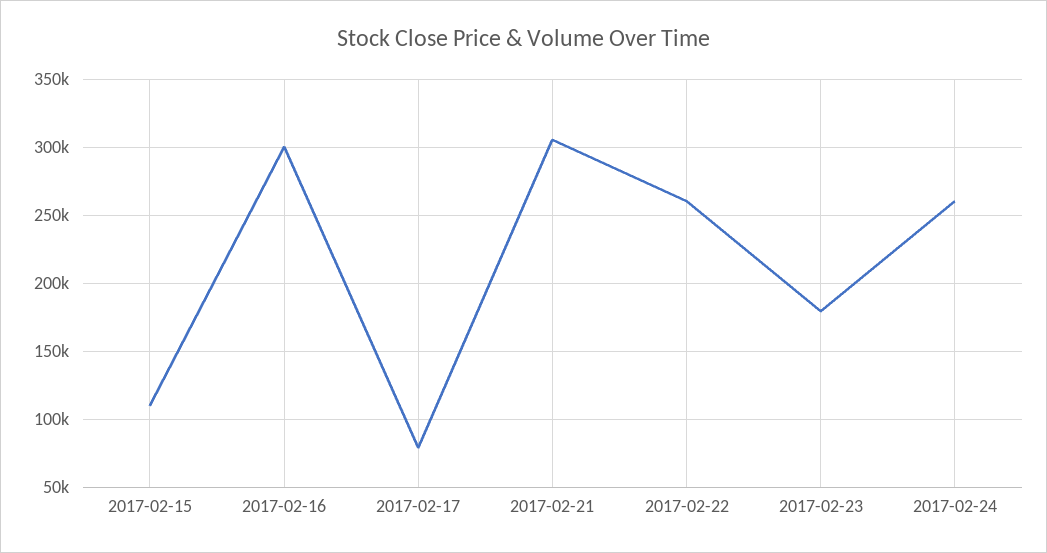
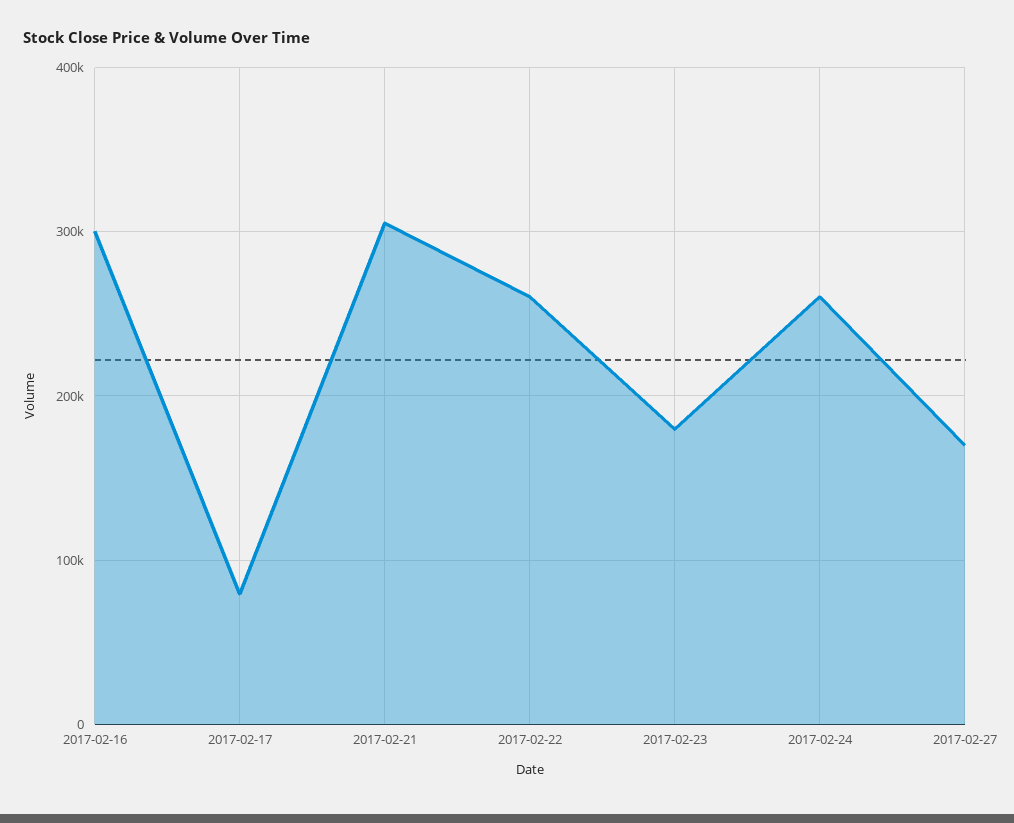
2017-02-15: 110000 -> none
2017-02-27: none -> 170000

